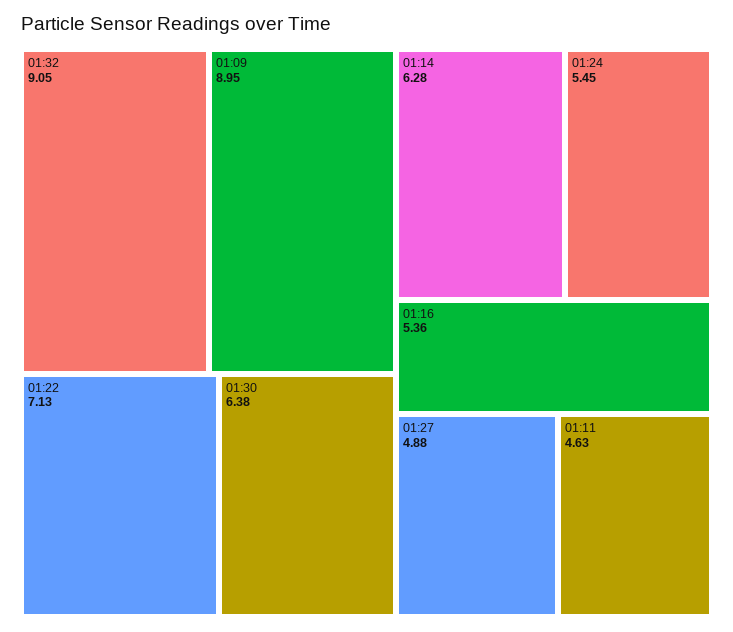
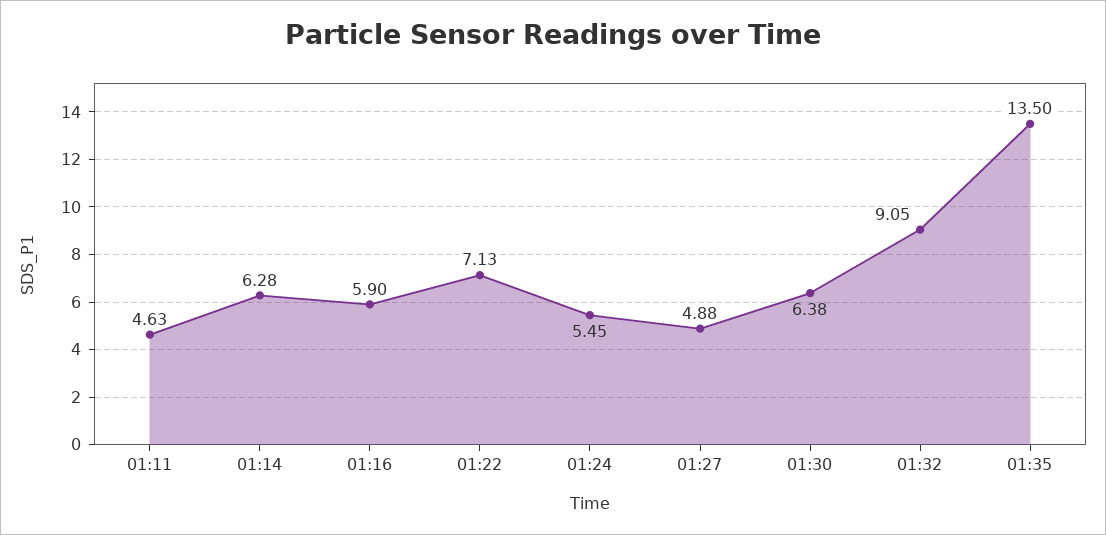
01:09: 8.95 -> none
01:16: 5.36 -> 5.9
01:35: none -> 13.5

